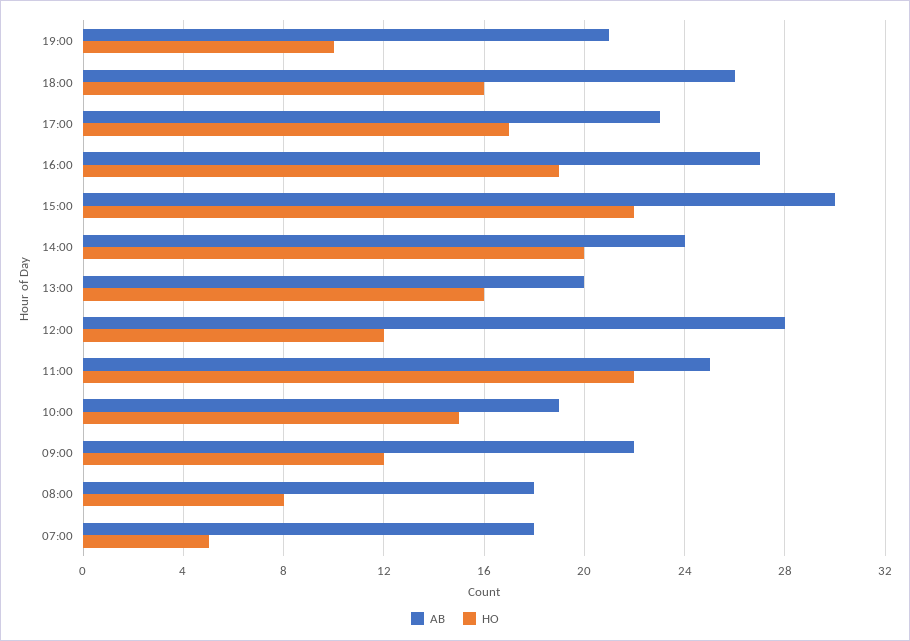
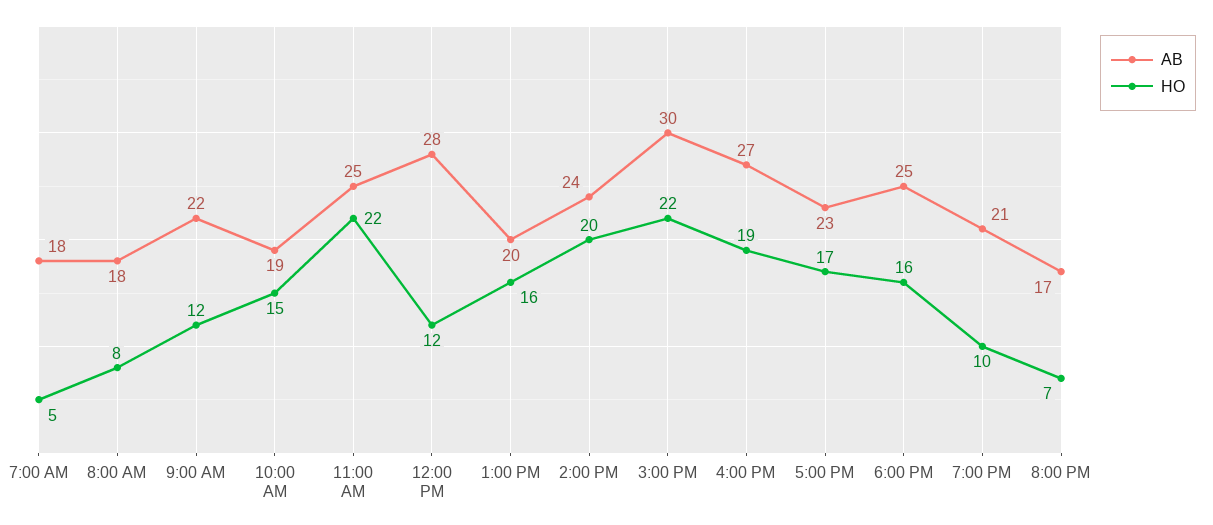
AB, 18:00: 26 -> 25
AB, 8:00 PM: none -> 17
HO, 8:00 PM: none -> 7

